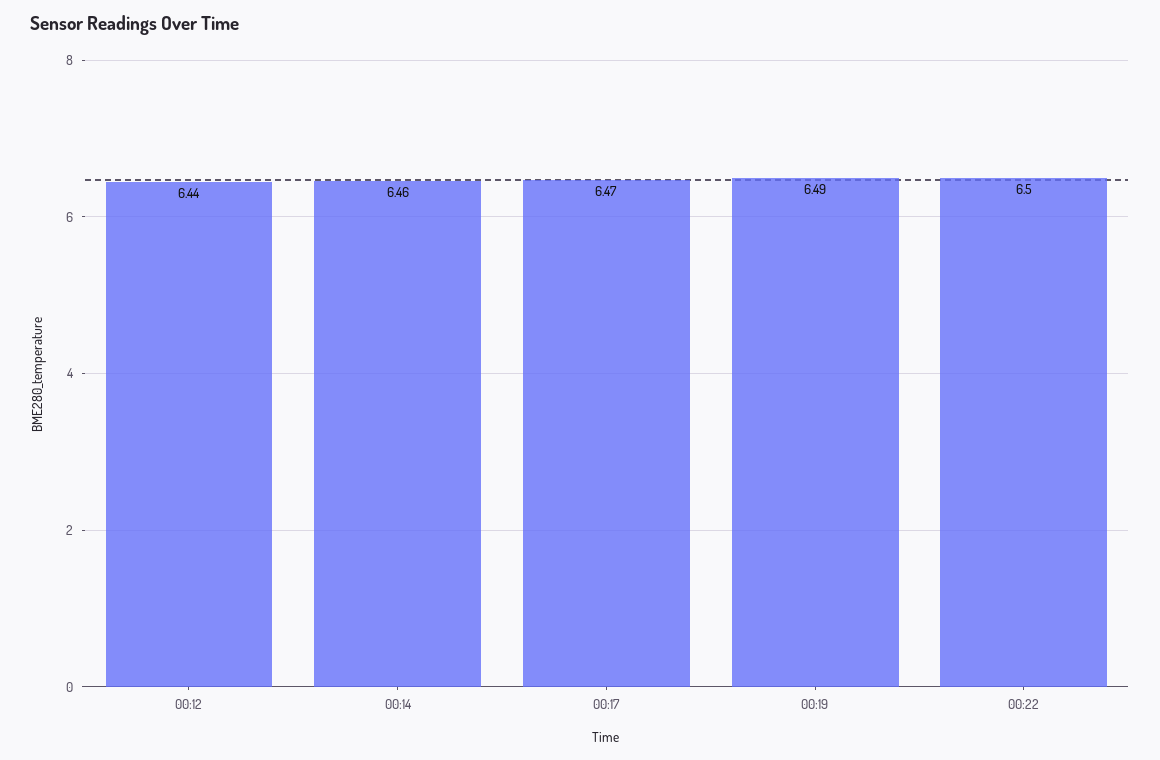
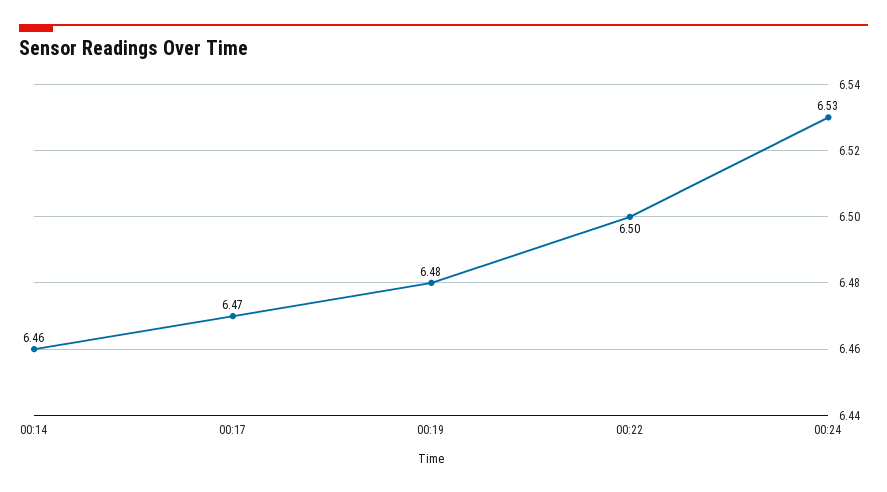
00:12: 6.44 -> none
00:19: 6.49 -> 6.48
00:24: none -> 6.53

